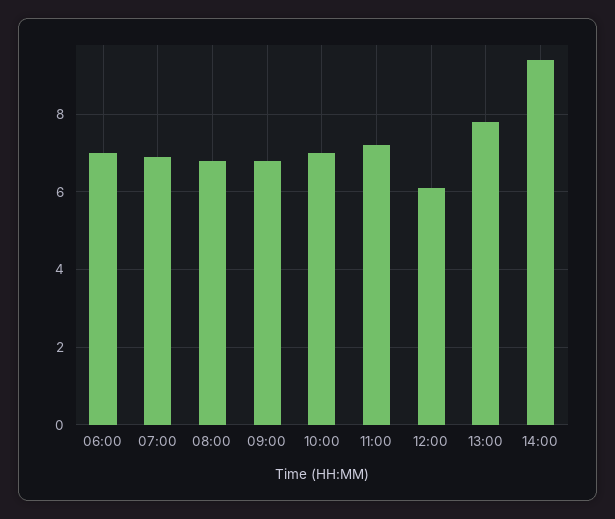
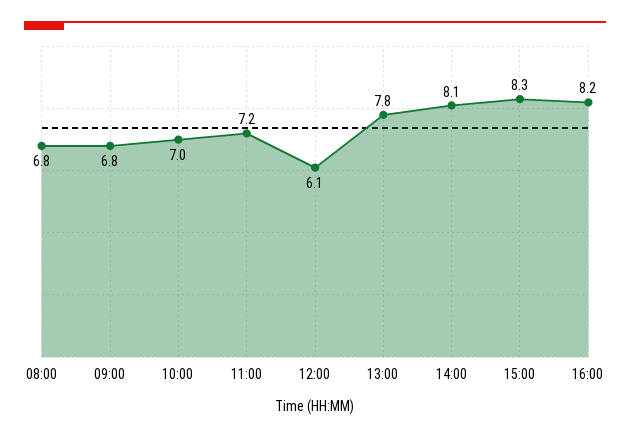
06:00: 7 -> none
07:00: 7 -> none
14:00: 9.5 -> 8.1
15:00: none -> 8.3
16:00: none -> 8.2

